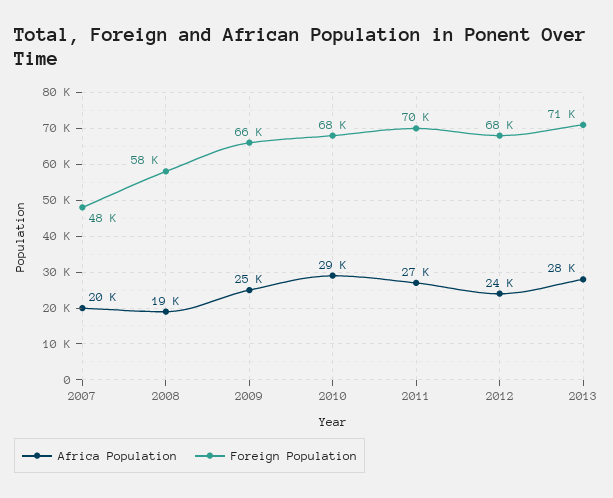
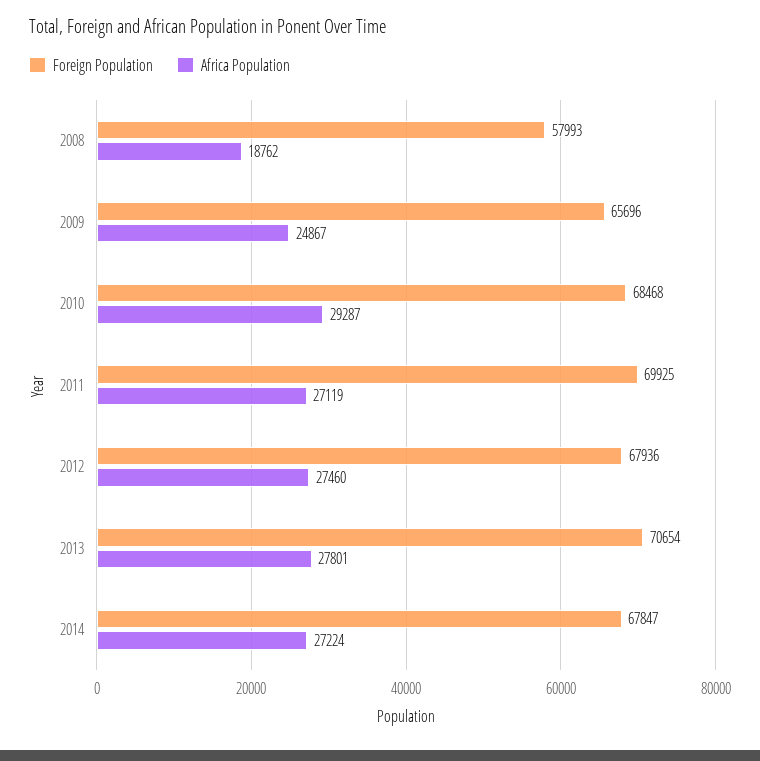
Africa Population, 2007: 20000 -> none
Foreign Population, 2007: 48000 -> none
Africa Population, 2012: 24000 -> 27460
Foreign Population, 2014: none -> 67847
Africa Population, 2014: none -> 27224

